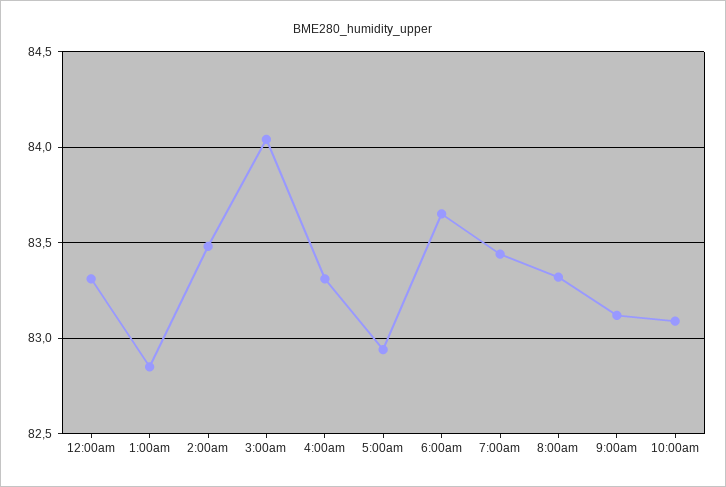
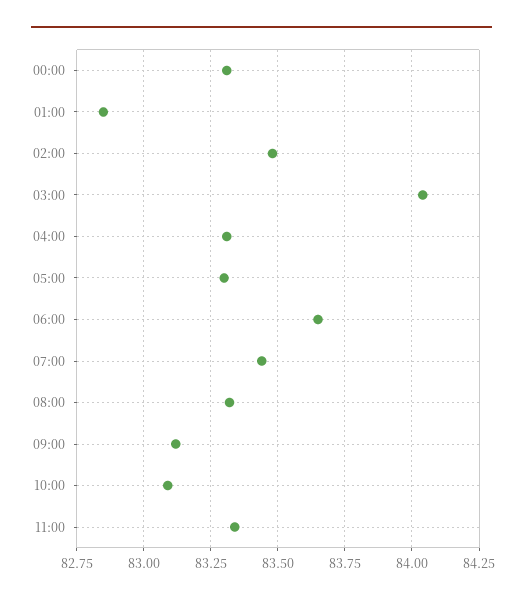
5:00am: 82.95 -> 83.3
11:00: none -> 83.35

